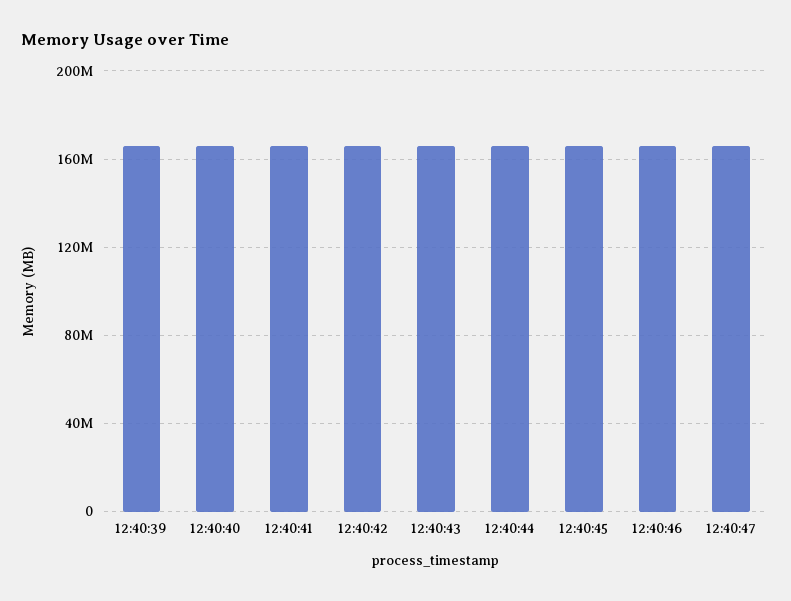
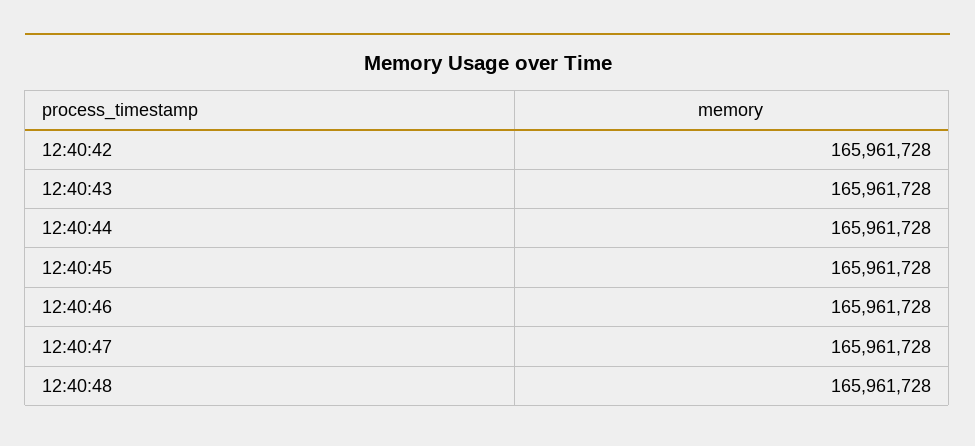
12:40:39: 165000000 -> none
12:40:40: 165000000 -> none
12:40:41: 165000000 -> none
12:40:48: none -> 165961728

